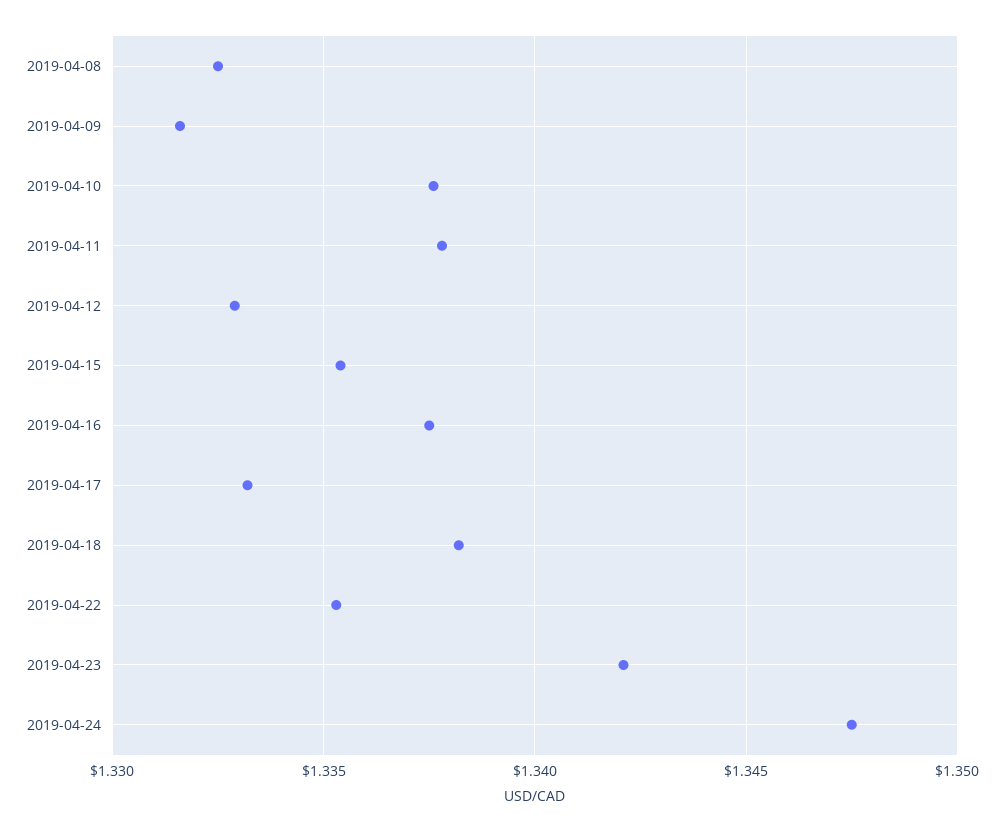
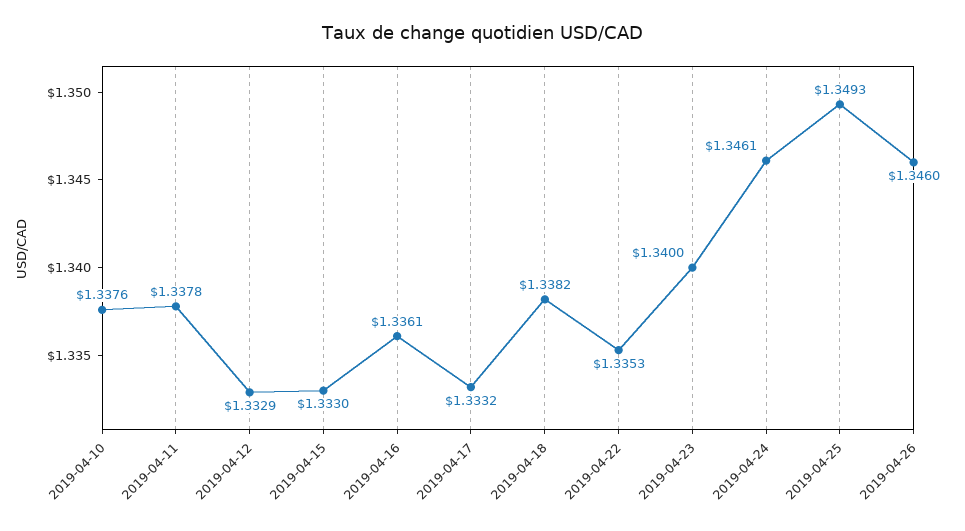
2019-04-08: 1.3325 -> none
2019-04-09: 1.3315 -> none
2019-04-15: 1.3355 -> 1.333
2019-04-16: 1.3375 -> 1.3361
2019-04-23: 1.342 -> 1.34
2019-04-24: 1.3475 -> 1.3461
2019-04-25: none -> 1.3493
2019-04-26: none -> 1.346

